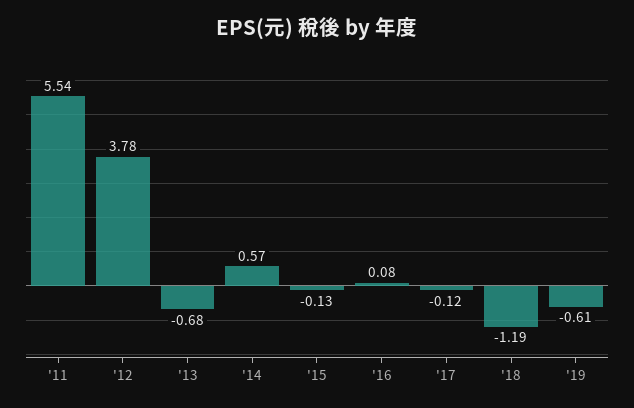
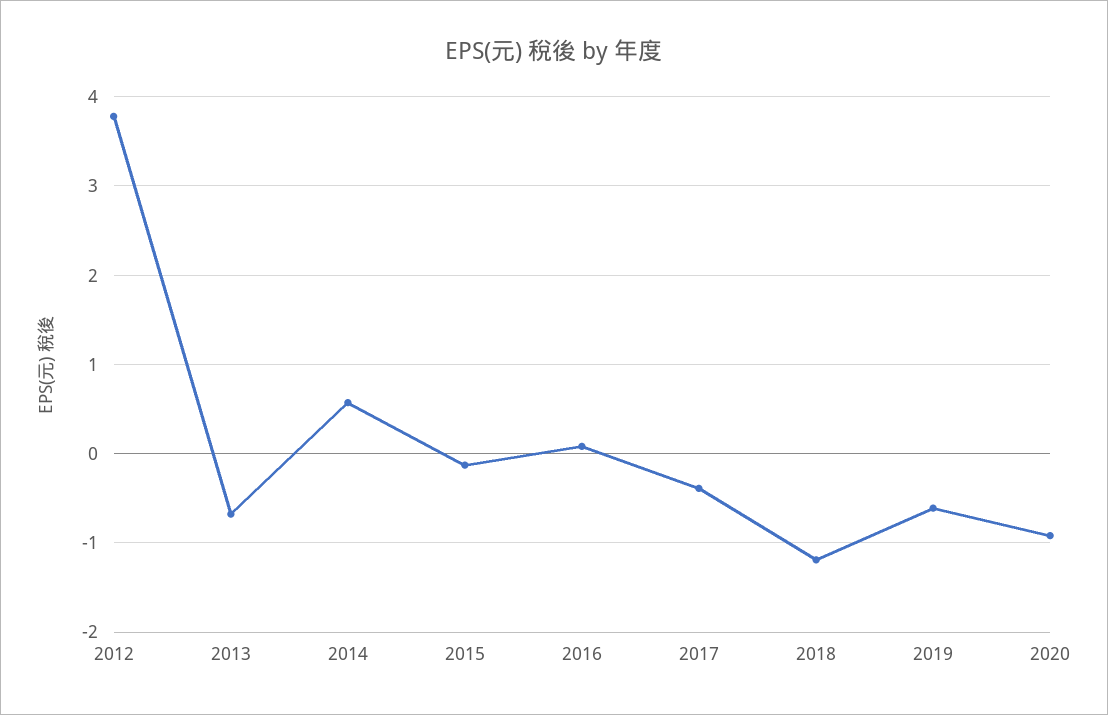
'11: 5.54 -> none
'17: -0.12 -> -0.4
2020: none -> -0.9

